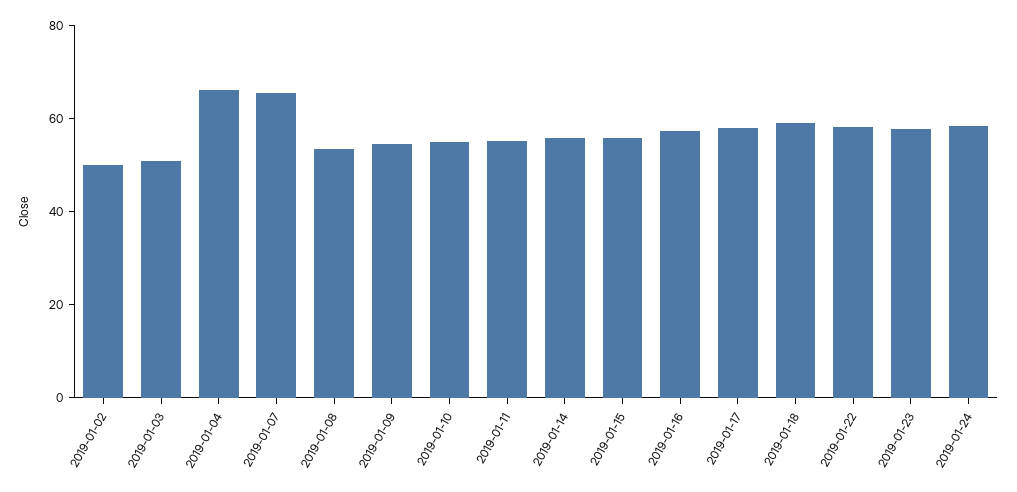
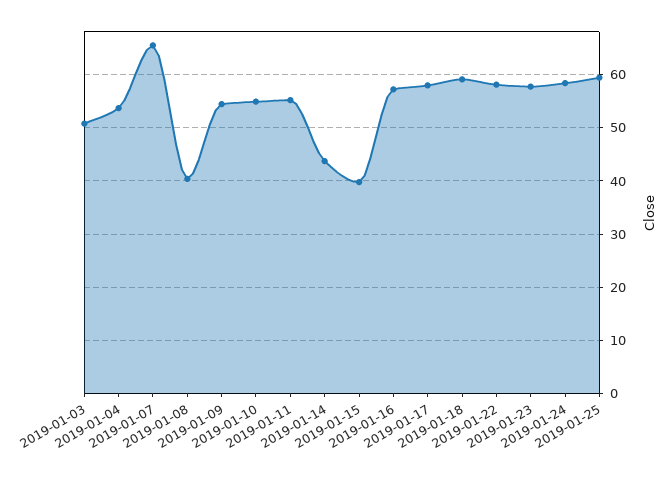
2019-01-02: 50 -> none
2019-01-04: 65 -> 54
2019-01-08: 55 -> 40
2019-01-14: 55 -> 44
2019-01-15: 55 -> 40
2019-01-25: none -> 60

